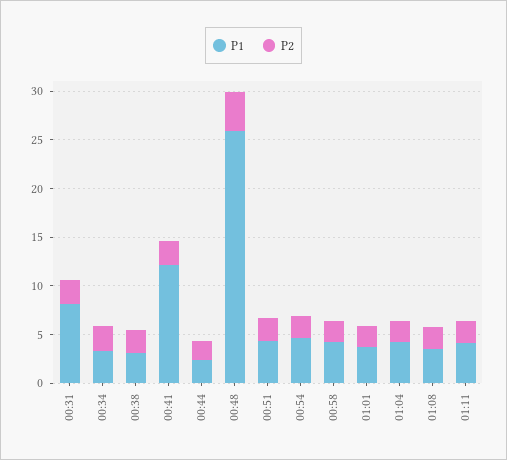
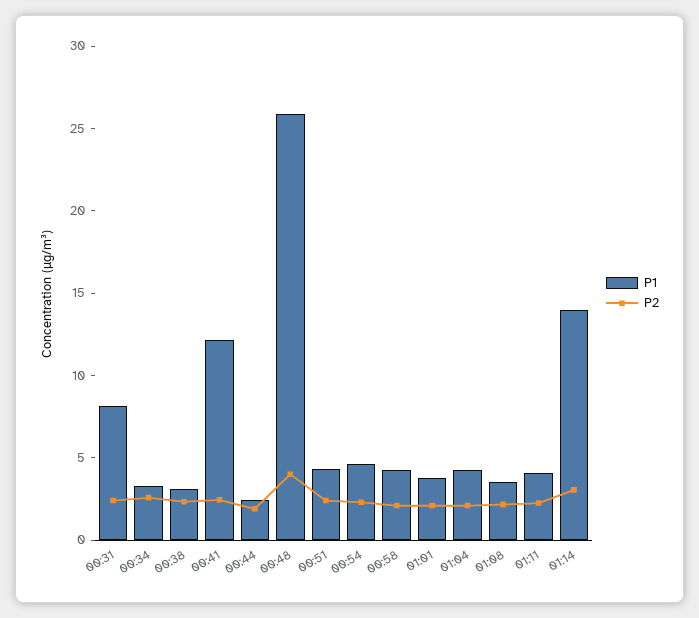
P1, 01:14: none -> 14
P2, 01:14: none -> 3

